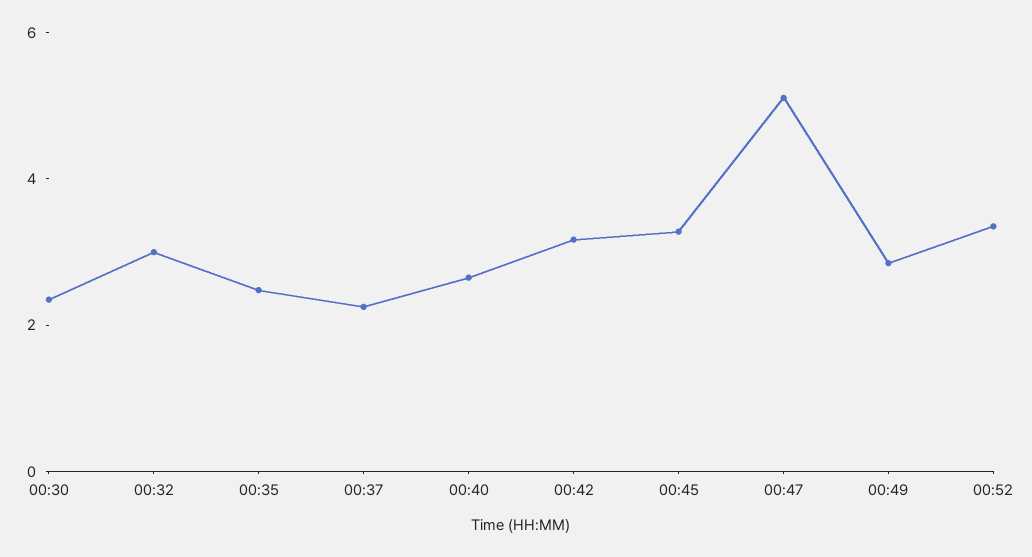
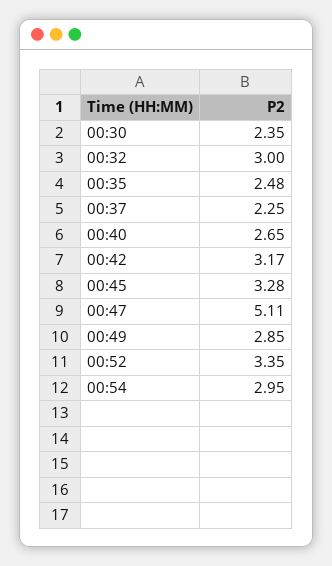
00:54: none -> 2.95

